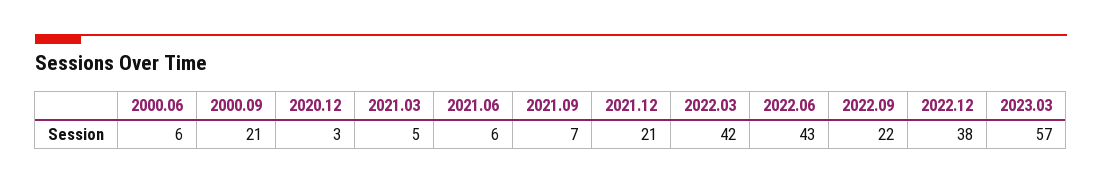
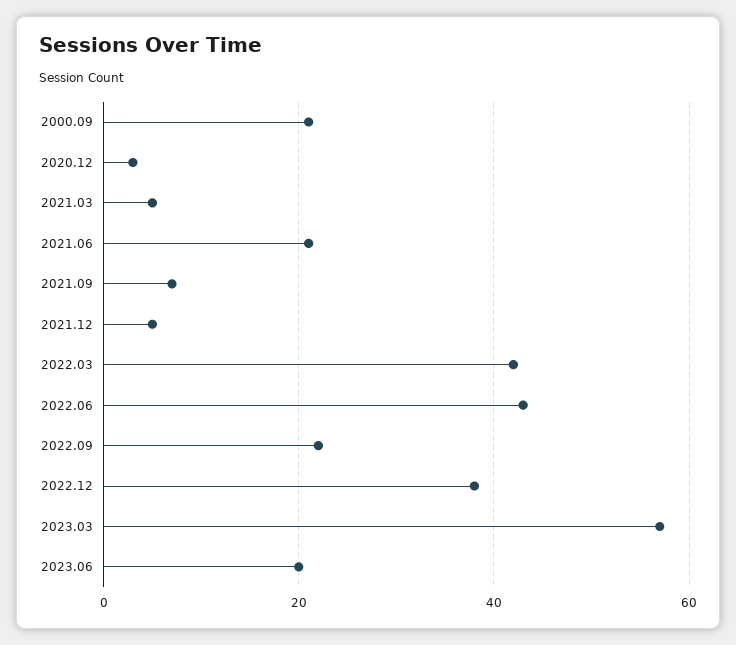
2000.06: 6 -> none
2021.06: 6 -> 20
2021.12: 21 -> 5
2023.06: none -> 20

